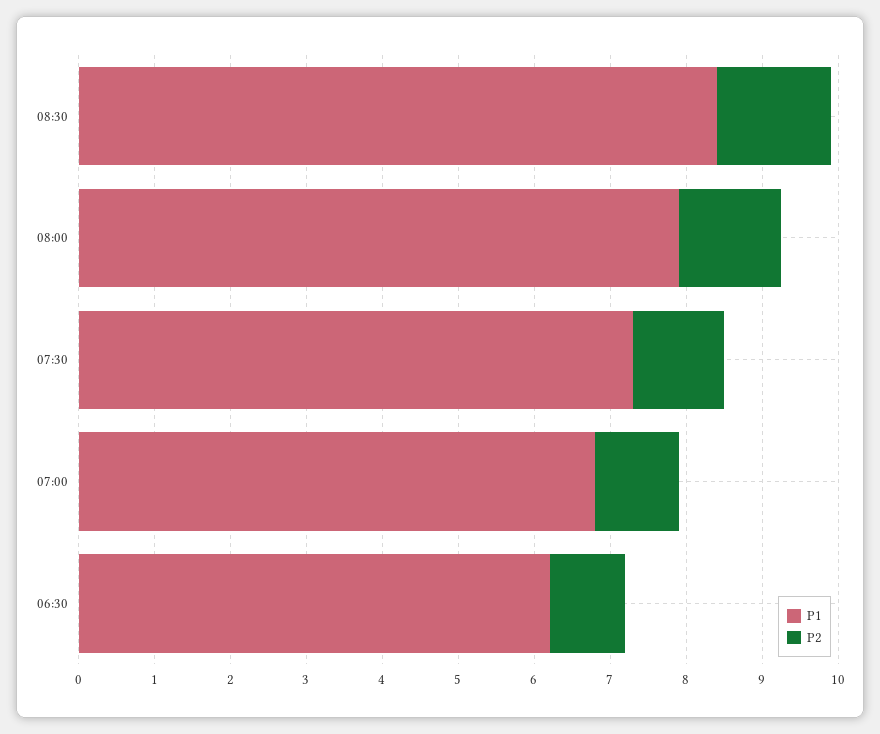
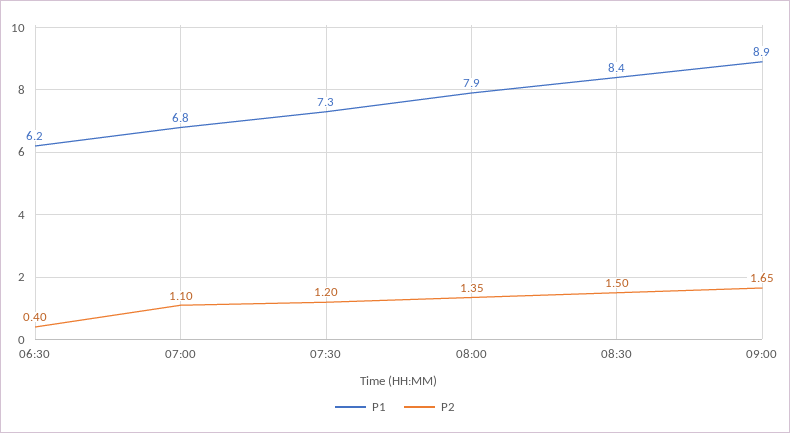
P2, 06:30: 1 -> 0.4
P1, 09:00: none -> 8.9
P2, 09:00: none -> 1.65

